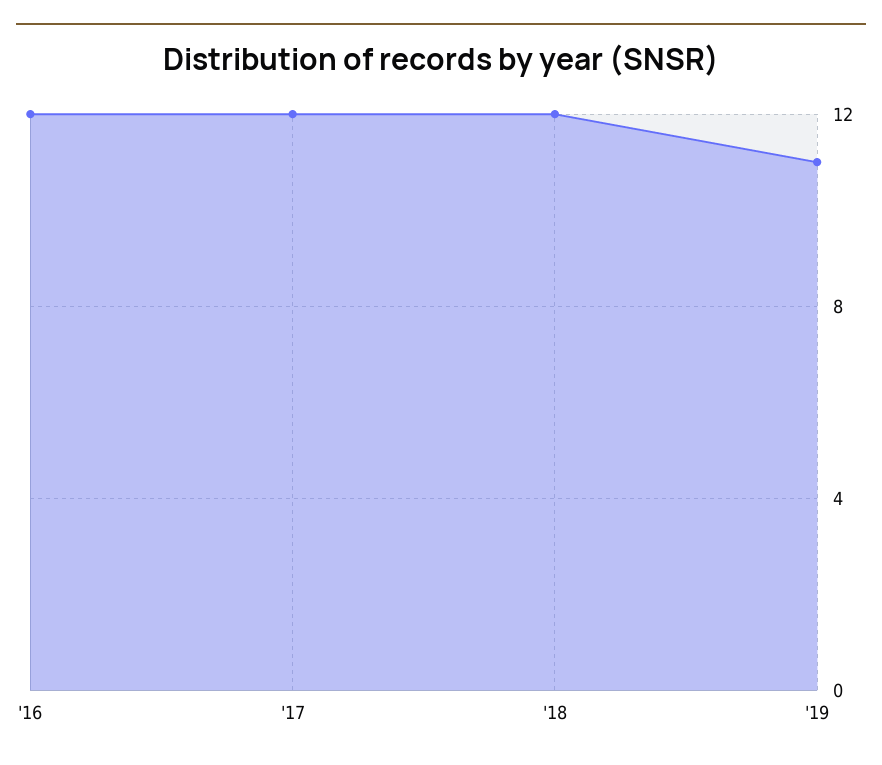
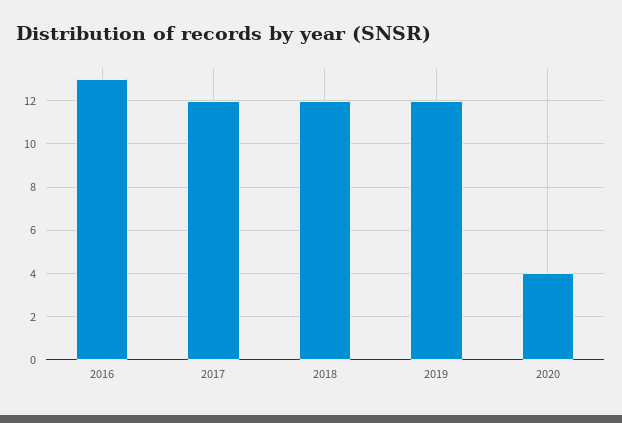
'16: 12 -> 13
'19: 11 -> 12
2020: none -> 4

